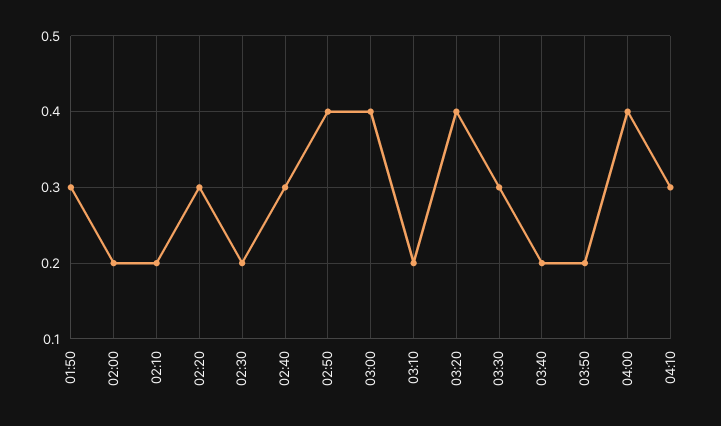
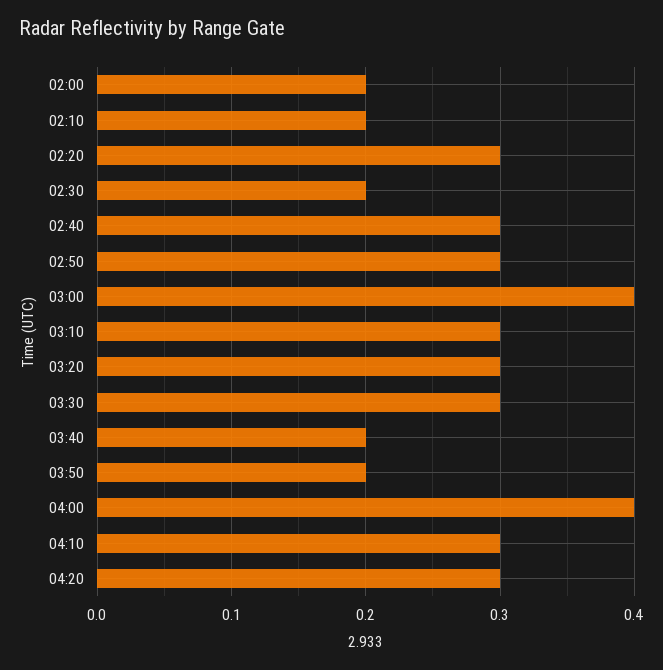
01:50: 0.3 -> none
02:50: 0.4 -> 0.3
03:10: 0.2 -> 0.3
03:20: 0.4 -> 0.3
04:20: none -> 0.3

